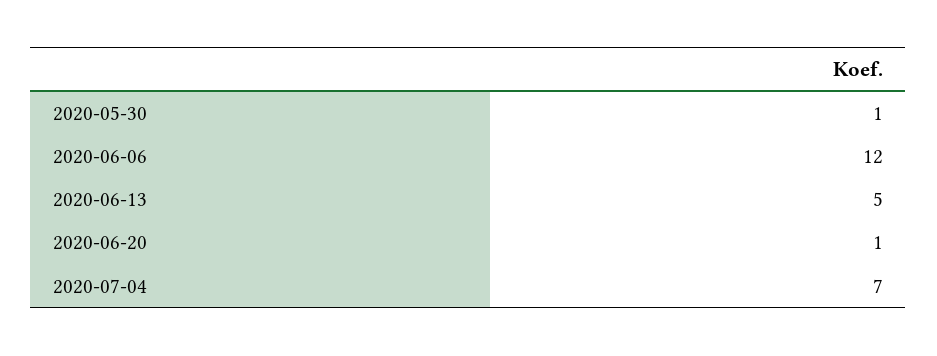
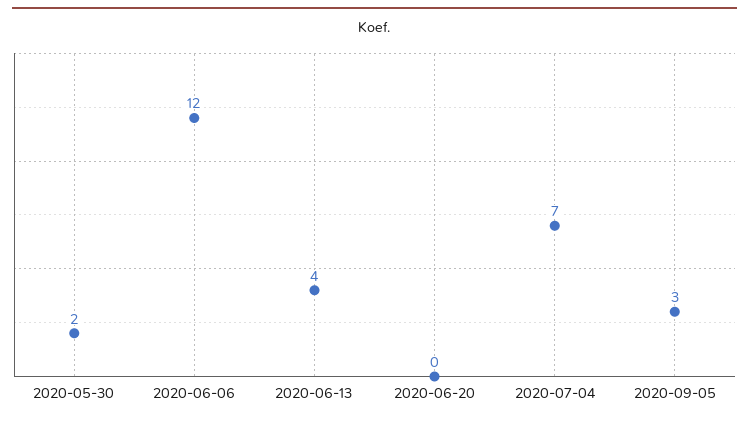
2020-05-30: 1 -> 2
2020-06-13: 5 -> 4
2020-06-20: 1 -> 0
2020-09-05: none -> 3

